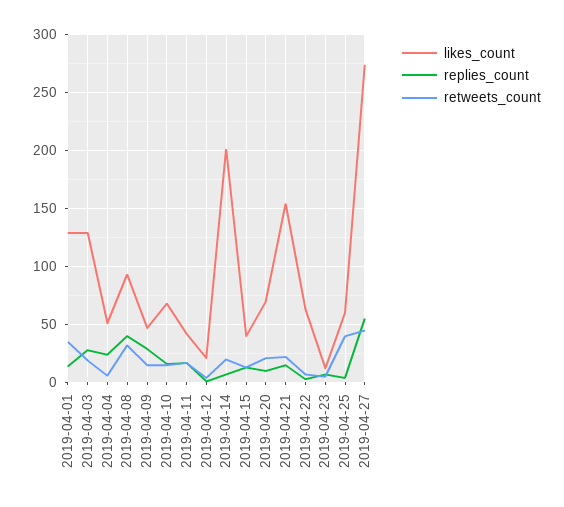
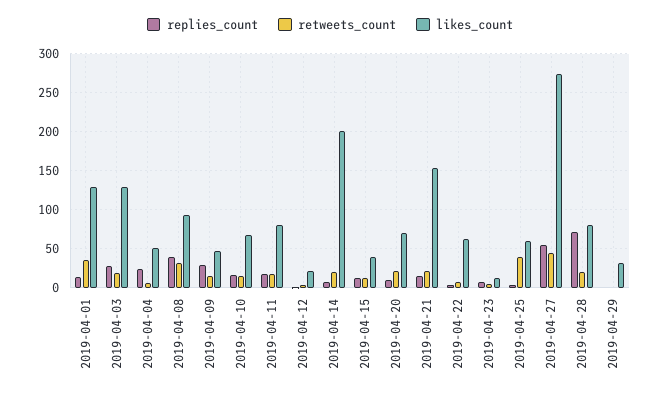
likes_count, 2019-04-11: 40 -> 80
replies_count, 2019-04-28: none -> 70
retweets_count, 2019-04-28: none -> 20
likes_count, 2019-04-28: none -> 80
replies_count, 2019-04-29: none -> 0
retweets_count, 2019-04-29: none -> 0
likes_count, 2019-04-29: none -> 30

